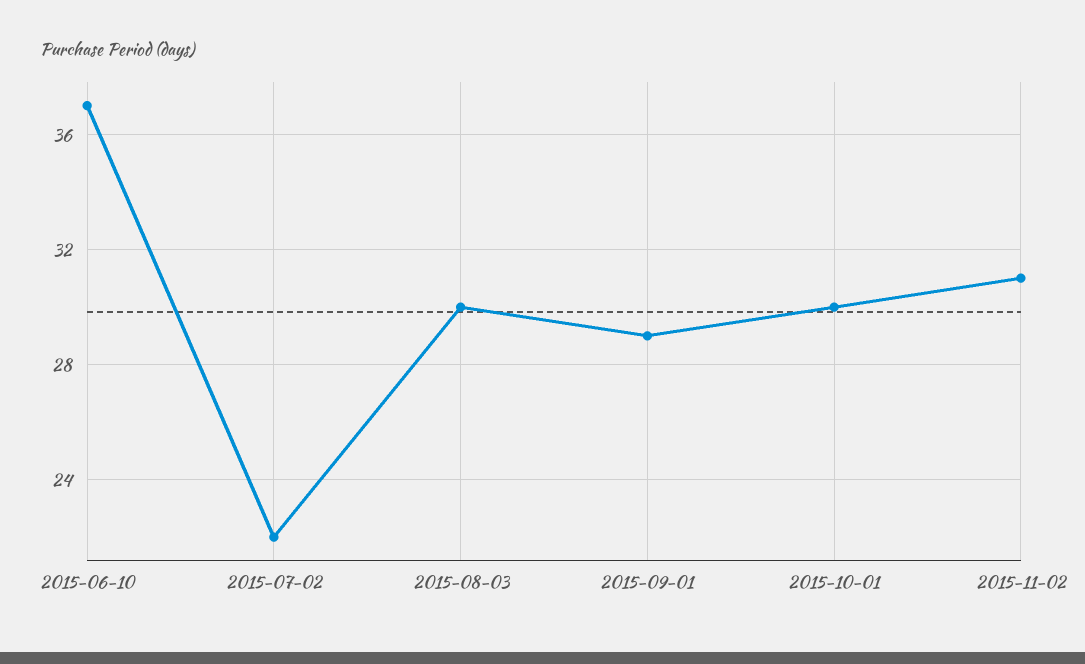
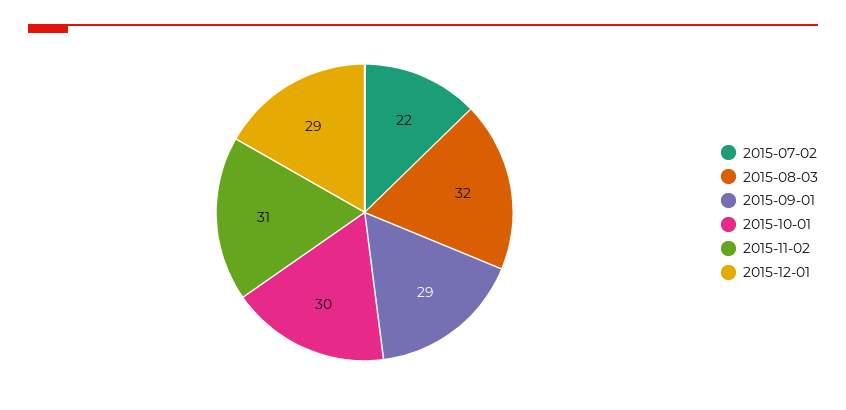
2015-06-10: 37 -> none
2015-08-03: 30 -> 32
2015-12-01: none -> 29

